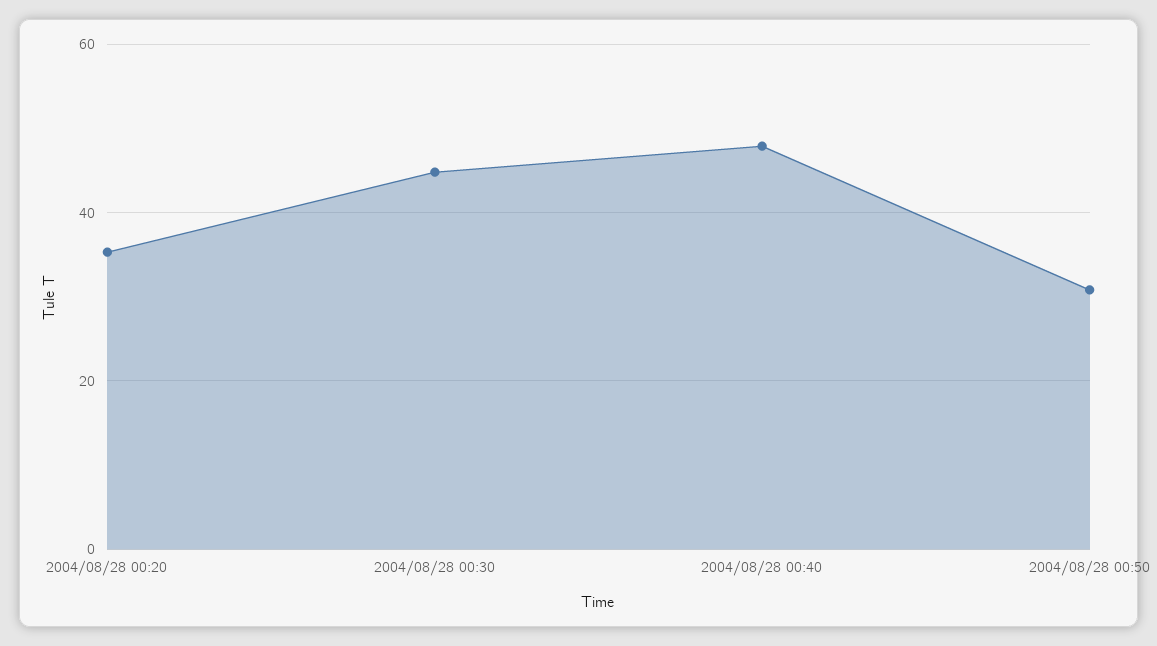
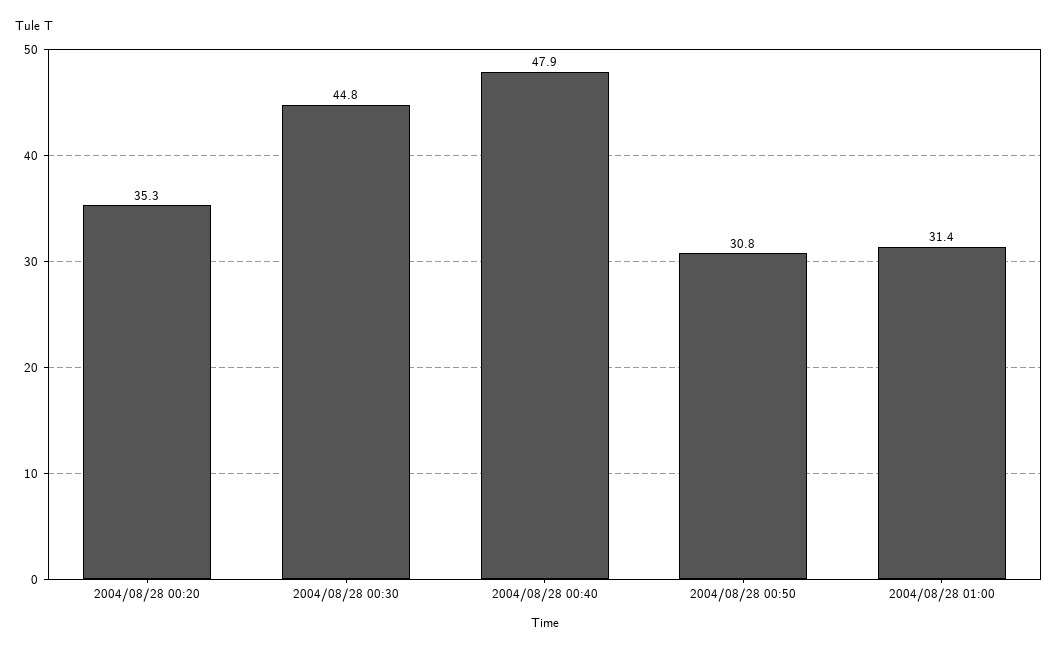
2004/08/28 01:00: none -> 31.4

